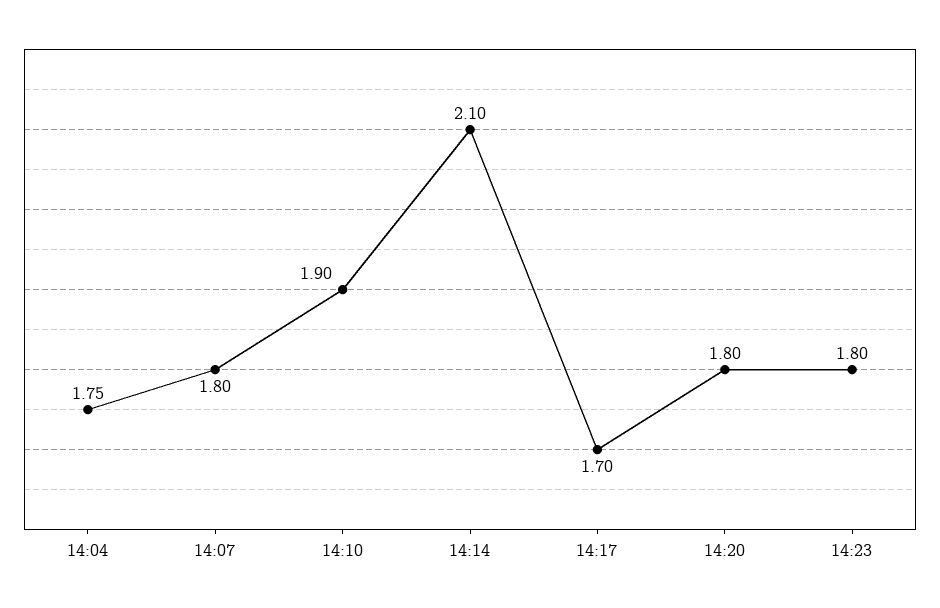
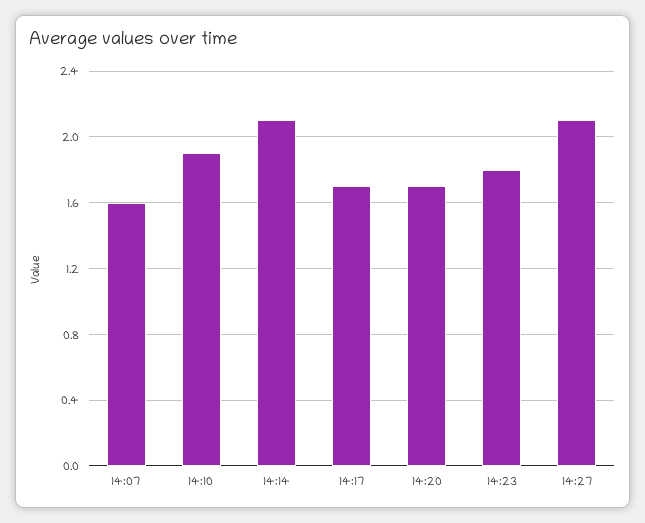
14:04: 1.75 -> none
14:07: 1.8 -> 1.6
14:20: 1.8 -> 1.7
14:27: none -> 2.1

